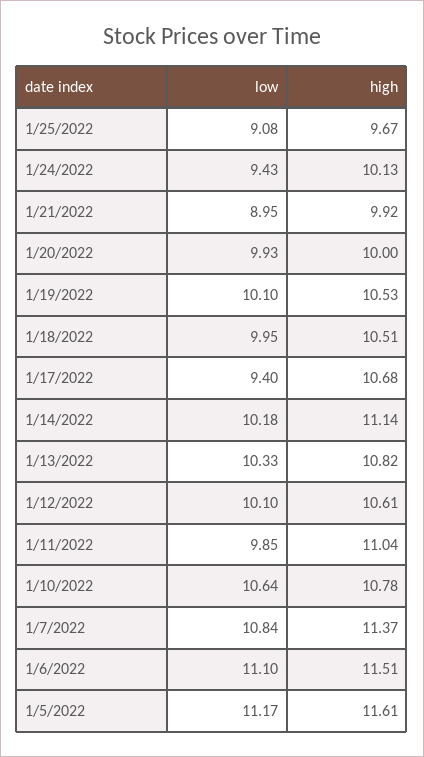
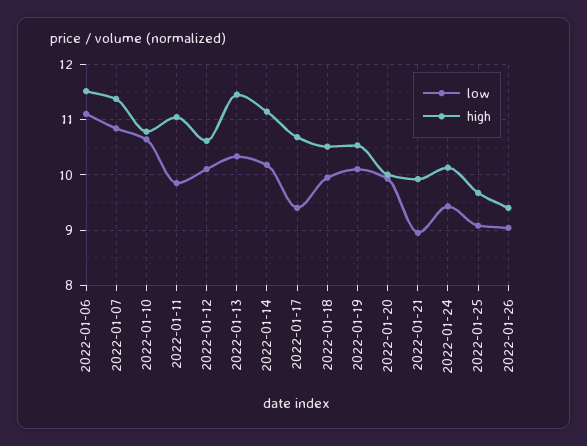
high, 1/13/2022: 10.82 -> 11.4
low, 1/5/2022: 11.17 -> none
high, 1/5/2022: 11.61 -> none
low, 2022-01-26: none -> 9
high, 2022-01-26: none -> 9.4

